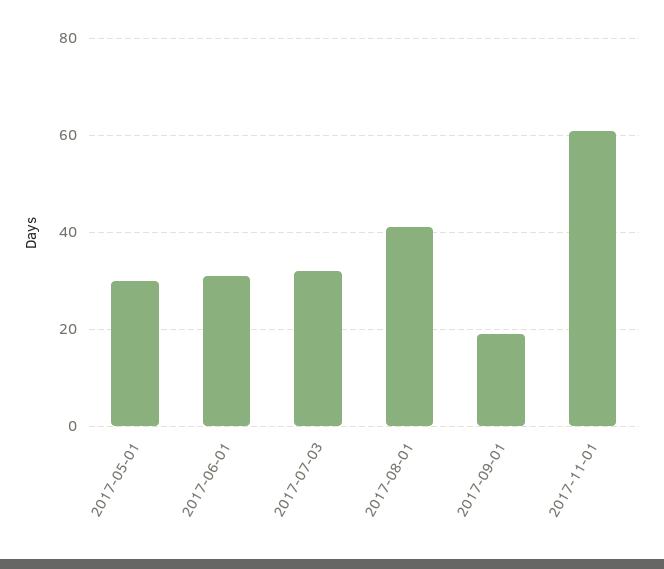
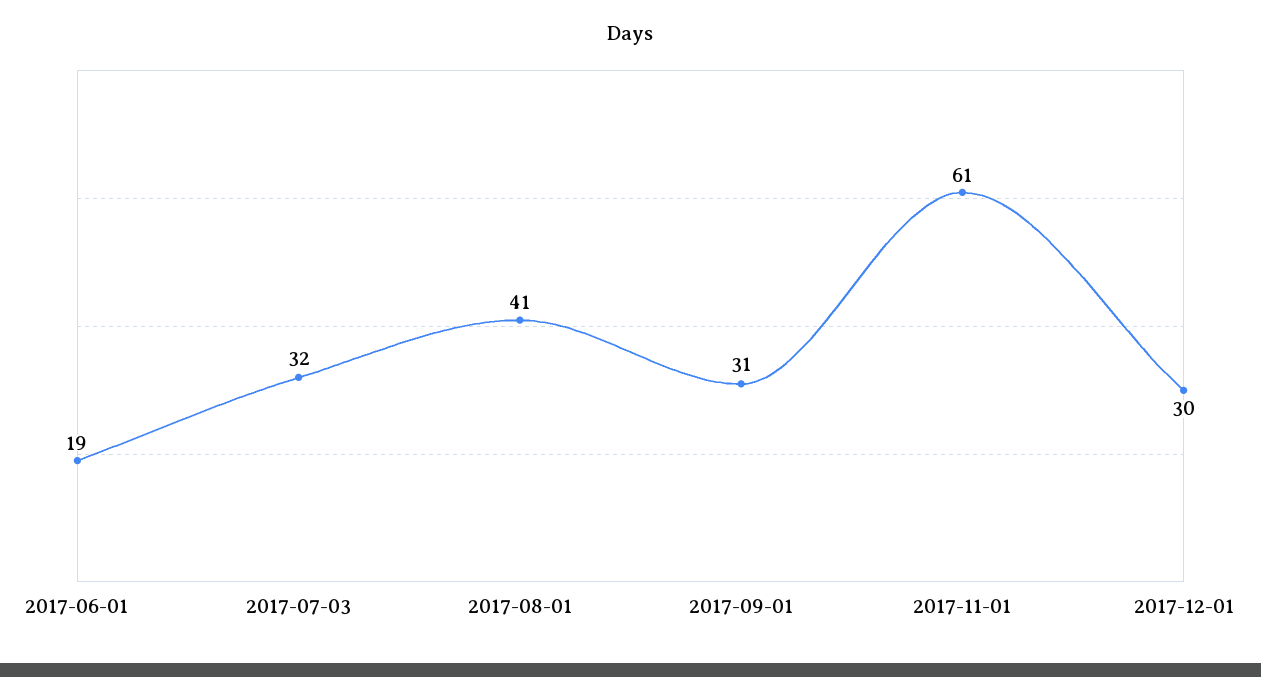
2017-05-01: 30 -> none
2017-06-01: 30 -> 19
2017-09-01: 20 -> 31
2017-12-01: none -> 30

